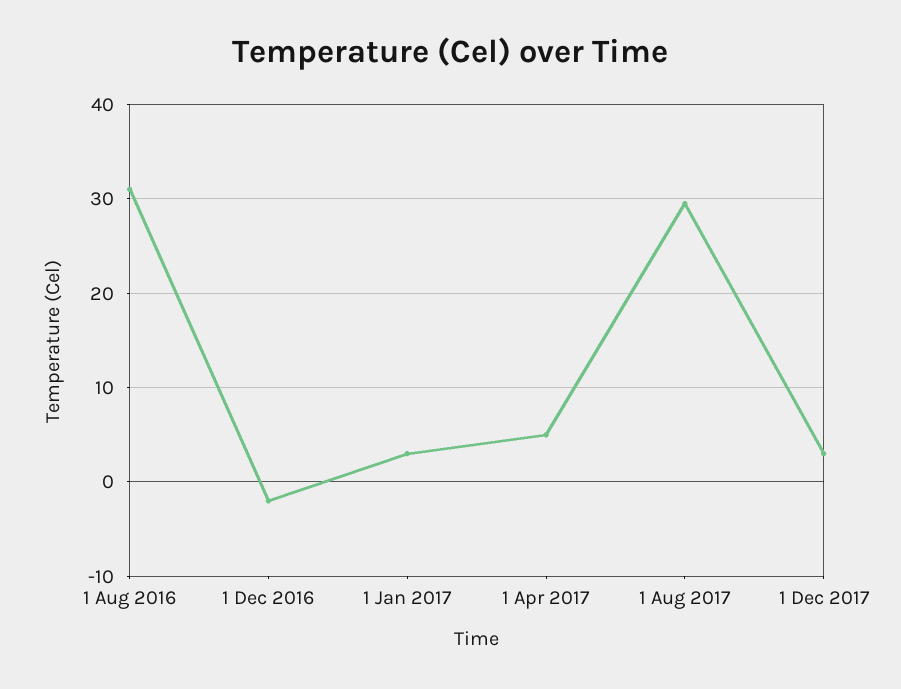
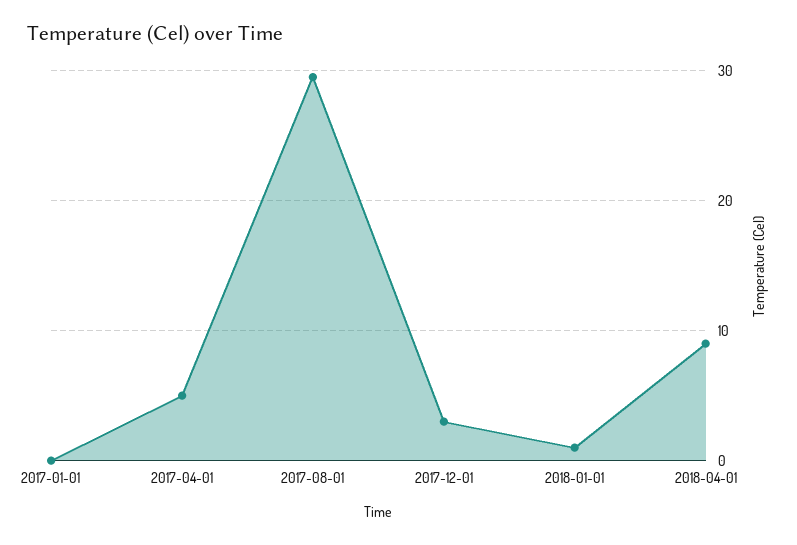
1 Aug 2016: 31 -> none
1 Dec 2016: -2 -> none
1 Jan 2017: 3 -> 0
2018-01-01: none -> 1
2018-04-01: none -> 9

